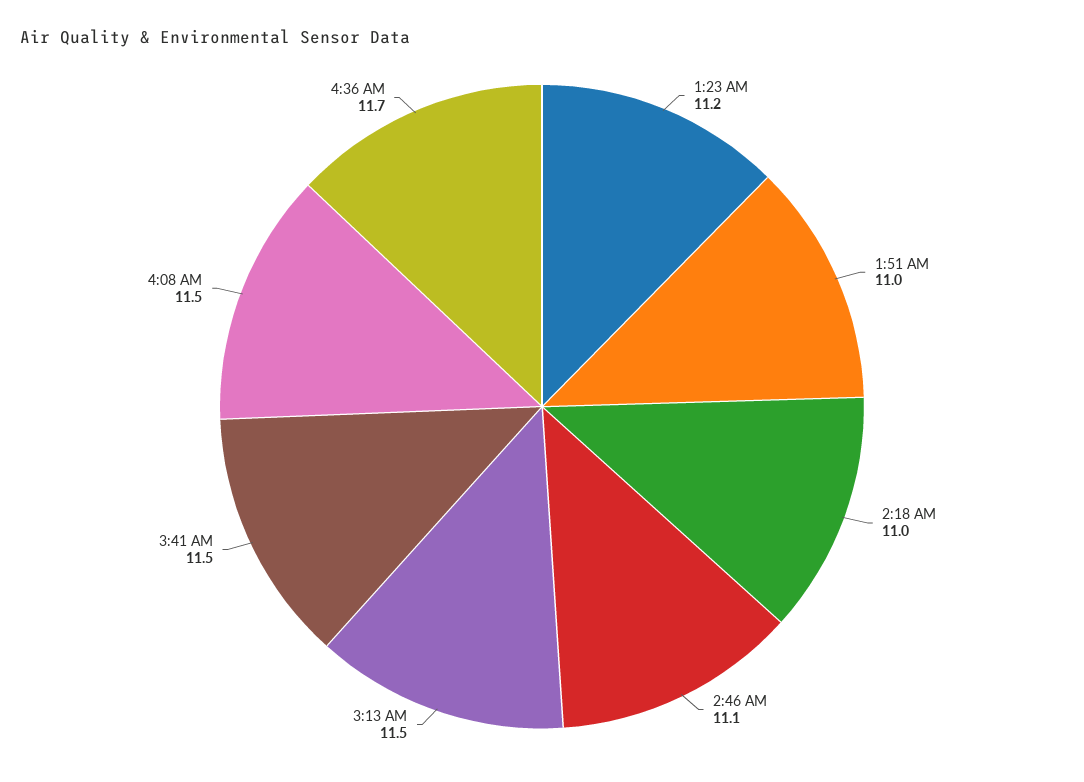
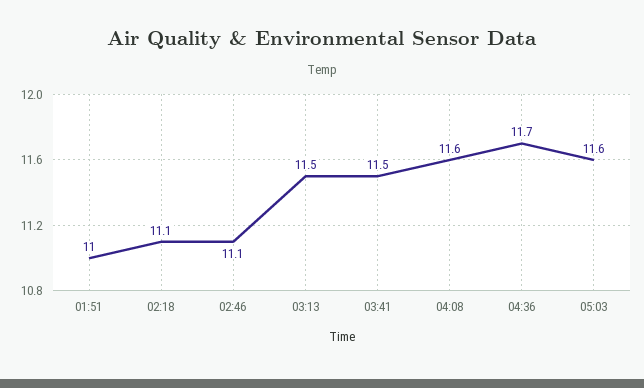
1:23 AM: 11.2 -> none
2:18 AM: 11 -> 11.1
4:08 AM: 11.5 -> 11.6
05:03: none -> 11.6

